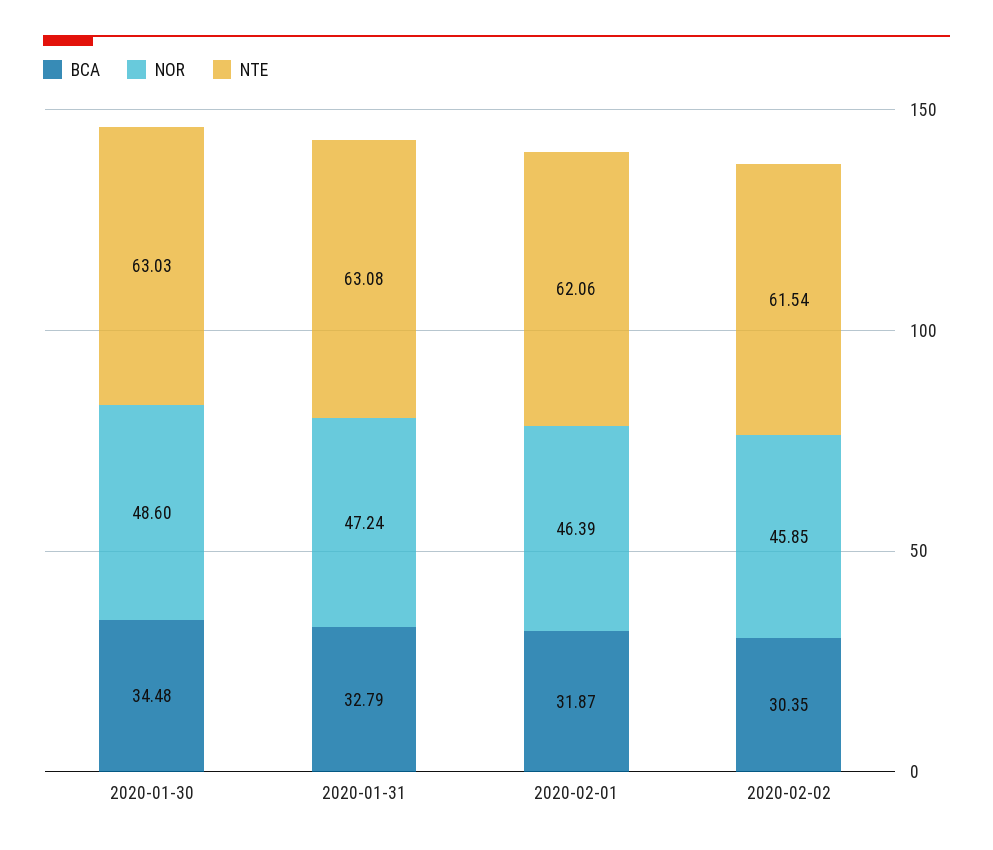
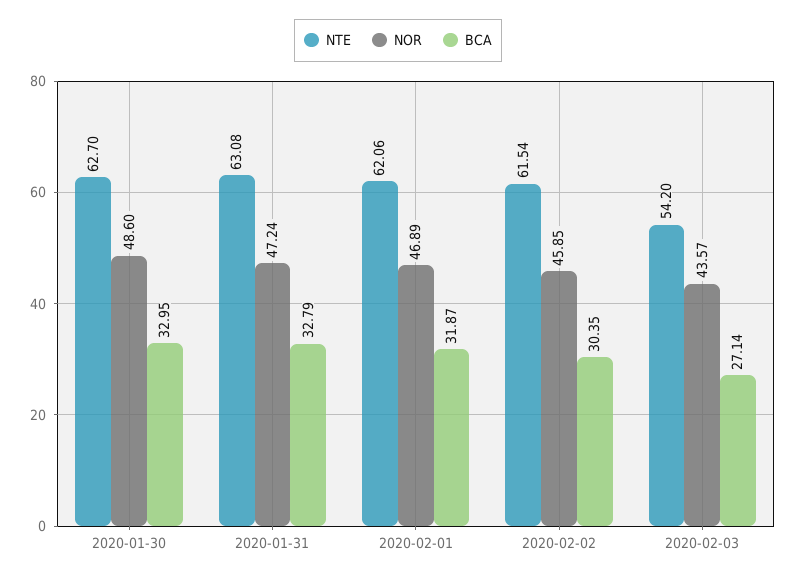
BCA, 2020-01-30: 34.48 -> 32.95
NTE, 2020-01-30: 63.03 -> 62.7
NOR, 2020-02-01: 46.39 -> 46.89
NTE, 2020-02-03: none -> 54.2
NOR, 2020-02-03: none -> 43.57
BCA, 2020-02-03: none -> 27.14

